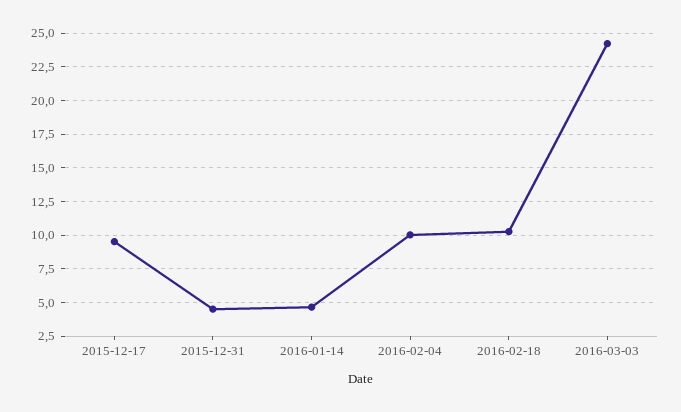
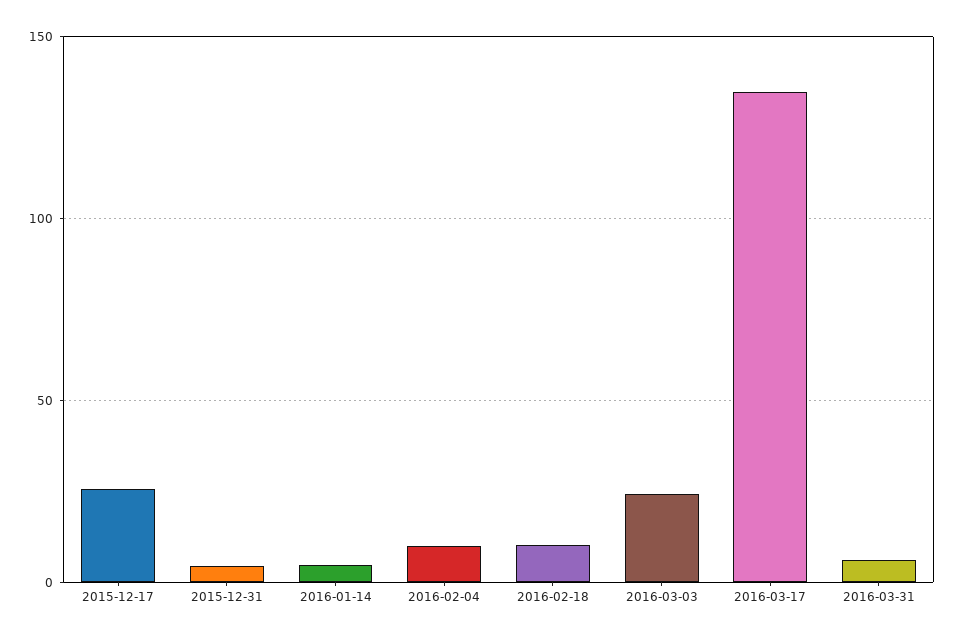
2015-12-17: 9.5 -> 25
2016-03-17: none -> 135
2016-03-31: none -> 5

